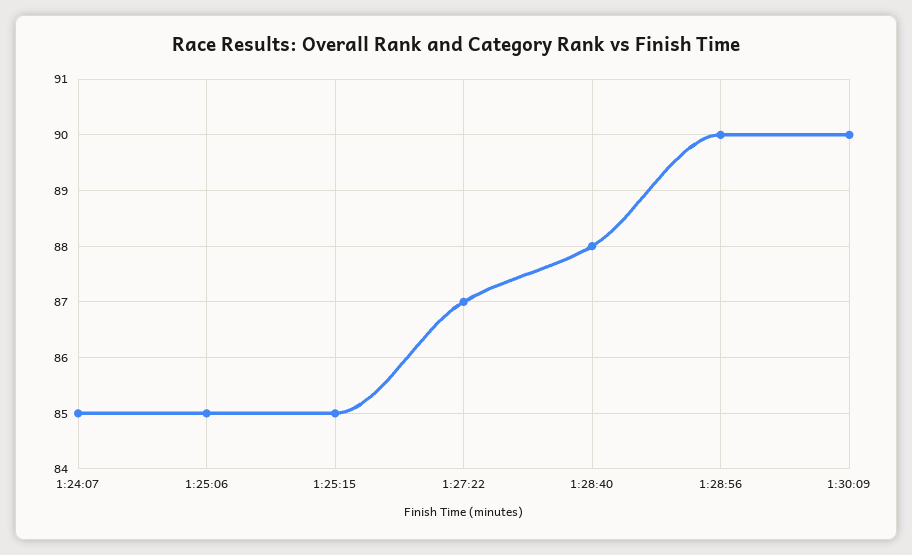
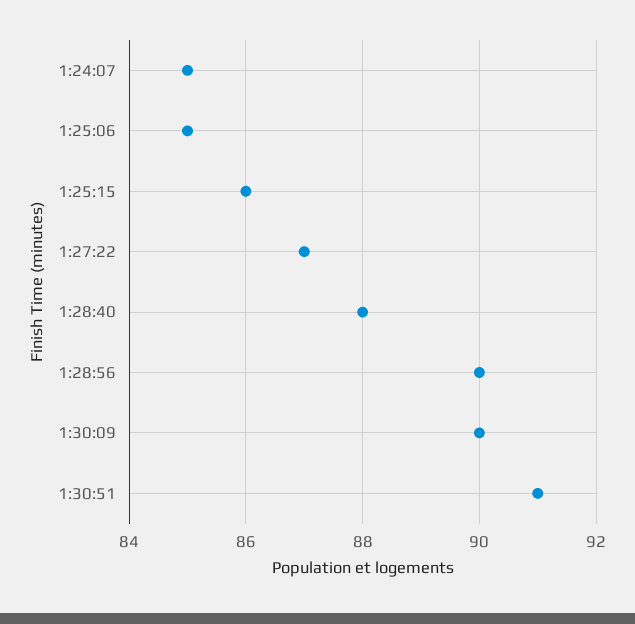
1:25:15: 85 -> 86
1:30:51: none -> 91

